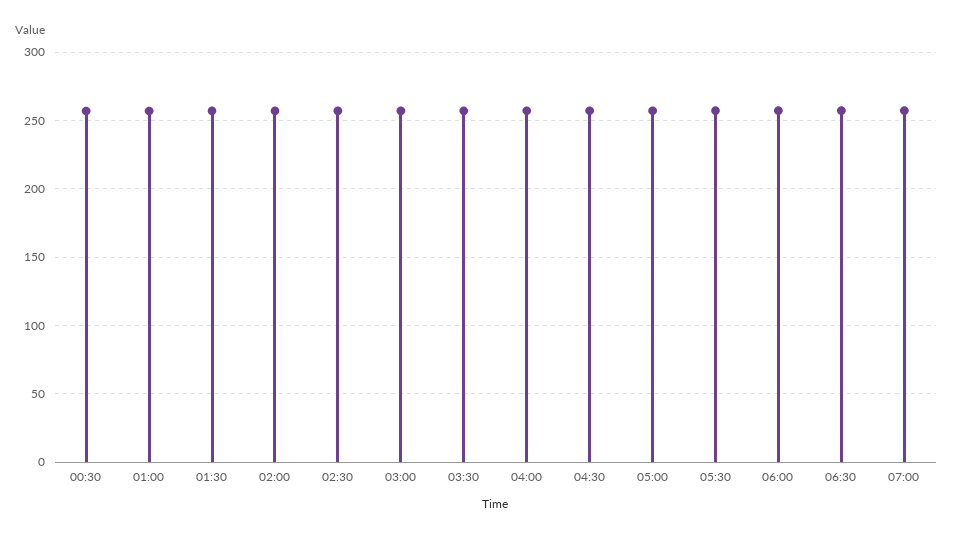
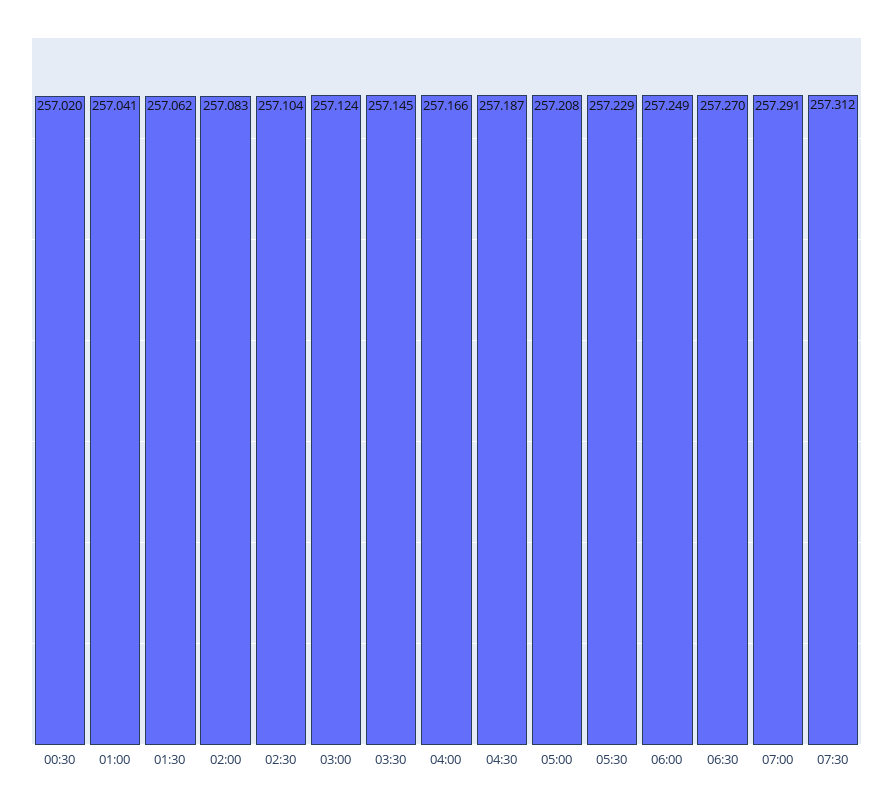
07:30: none -> 257.312

